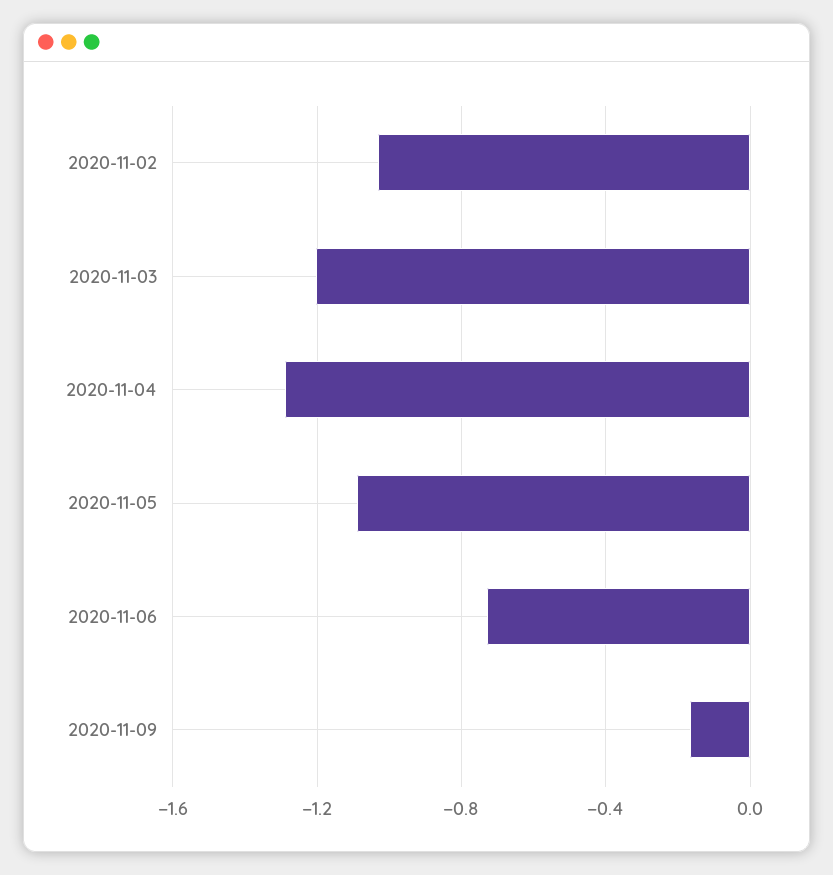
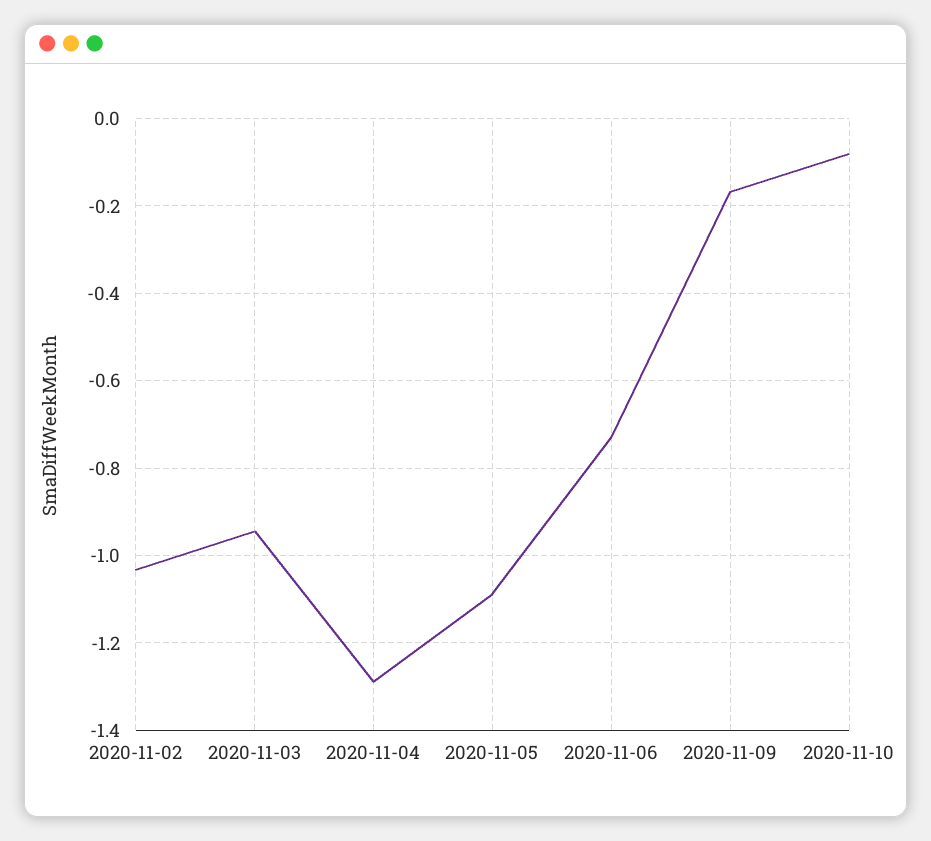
2020-11-03: -1.2 -> -0.94
2020-11-10: none -> -0.08

